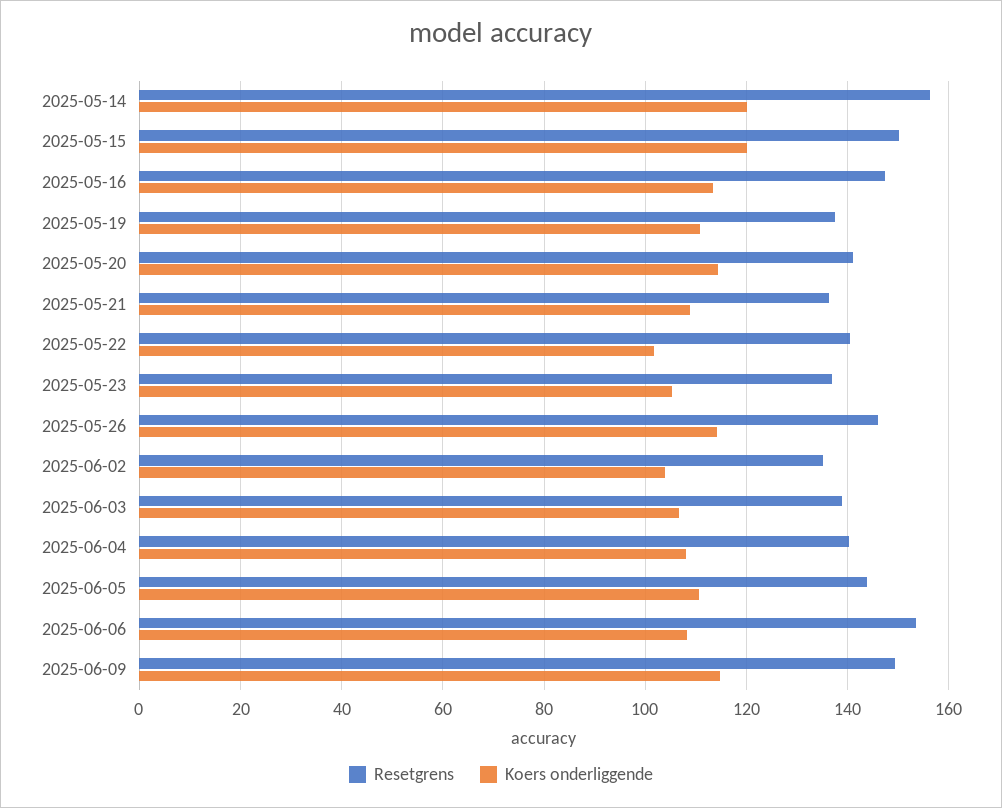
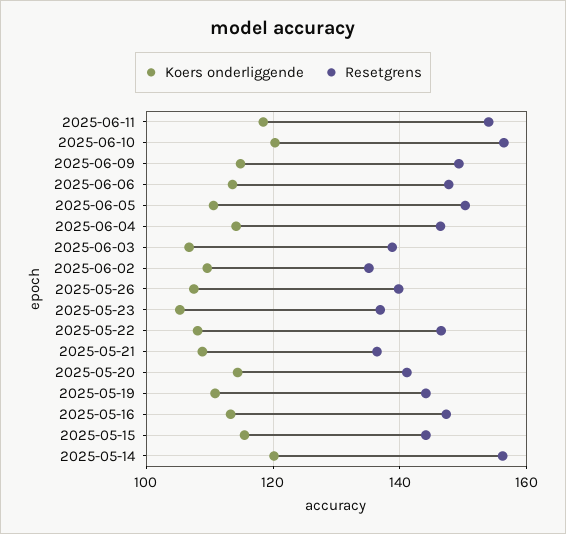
Resetgrens, 2025-05-15: 150 -> 144
Koers onderliggende, 2025-05-15: 120 -> 116
Resetgrens, 2025-05-19: 138 -> 144
Resetgrens, 2025-05-22: 140 -> 146
Koers onderliggende, 2025-05-22: 102 -> 108
Resetgrens, 2025-05-26: 146 -> 140
Koers onderliggende, 2025-05-26: 114 -> 108
Koers onderliggende, 2025-06-02: 104 -> 110
Resetgrens, 2025-06-04: 140 -> 146
Koers onderliggende, 2025-06-04: 108 -> 114
Resetgrens, 2025-06-05: 144 -> 150
Resetgrens, 2025-06-06: 154 -> 148
Koers onderliggende, 2025-06-06: 108 -> 114
Koers onderliggende, 2025-06-11: none -> 118
Resetgrens, 2025-06-11: none -> 154
Koers onderliggende, 2025-06-10: none -> 120
Resetgrens, 2025-06-10: none -> 156

